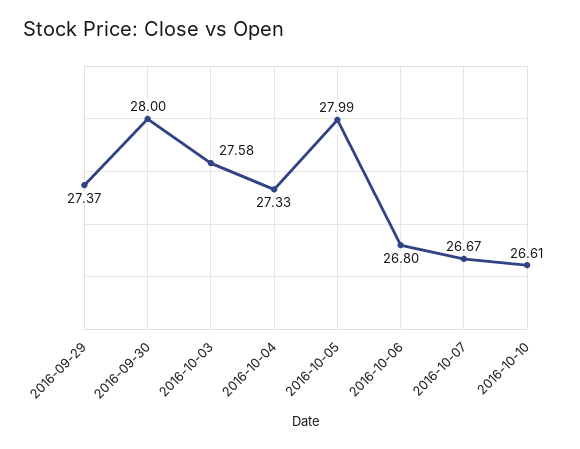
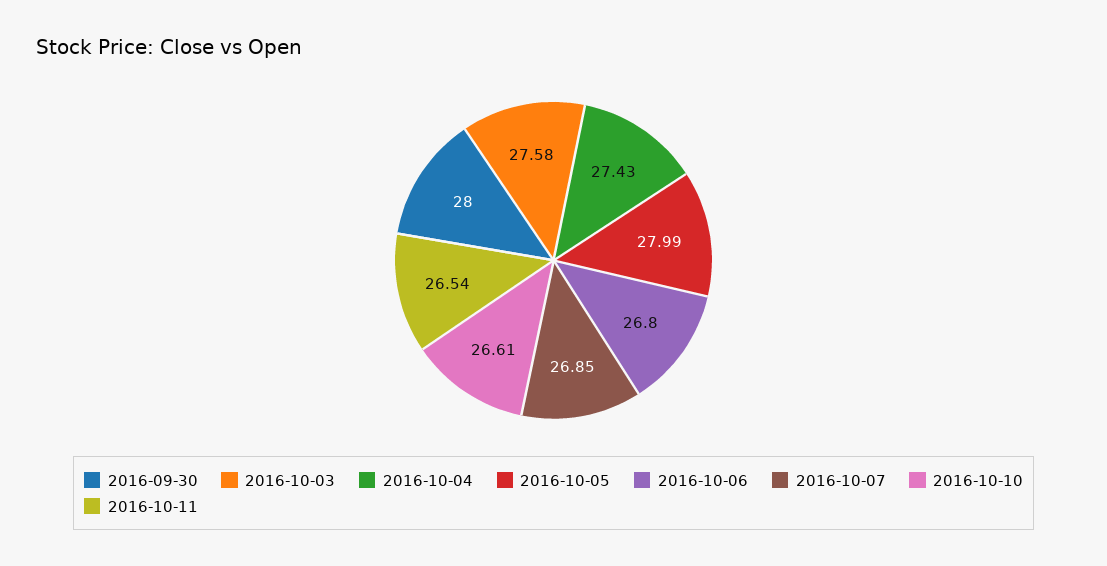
2016-09-29: 27.37 -> none
2016-10-04: 27.33 -> 27.43
2016-10-07: 26.67 -> 26.85
2016-10-11: none -> 26.54

